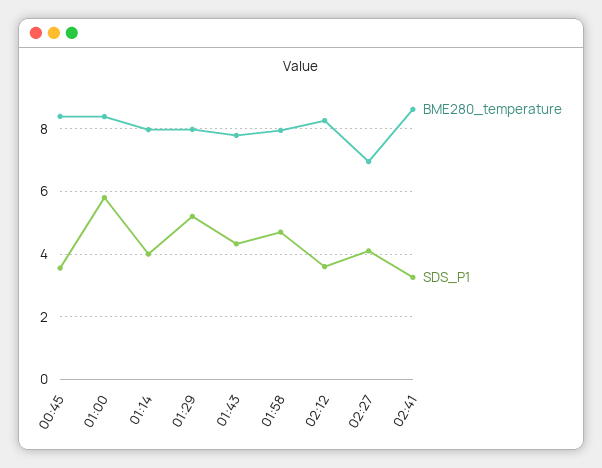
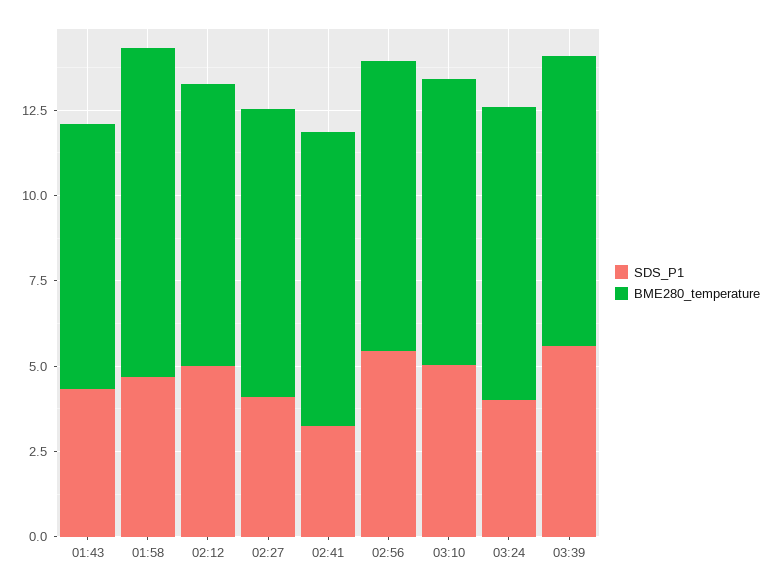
BME280_temperature, 00:45: 8.4 -> none
SDS_P1, 00:45: 3.6 -> none
BME280_temperature, 01:00: 8.4 -> none
SDS_P1, 01:00: 5.8 -> none
BME280_temperature, 01:14: 8 -> none
SDS_P1, 01:14: 4 -> none
BME280_temperature, 01:29: 8 -> none
SDS_P1, 01:29: 5.2 -> none
BME280_temperature, 01:58: 8 -> 9.5
SDS_P1, 02:12: 3.6 -> 5
BME280_temperature, 02:27: 7 -> 8.5
SDS_P1, 02:56: none -> 5.5
BME280_temperature, 02:56: none -> 8.5
SDS_P1, 03:10: none -> 5
BME280_temperature, 03:10: none -> 8.5
SDS_P1, 03:24: none -> 4
BME280_temperature, 03:24: none -> 8.5
SDS_P1, 03:39: none -> 5.5
BME280_temperature, 03:39: none -> 8.5

